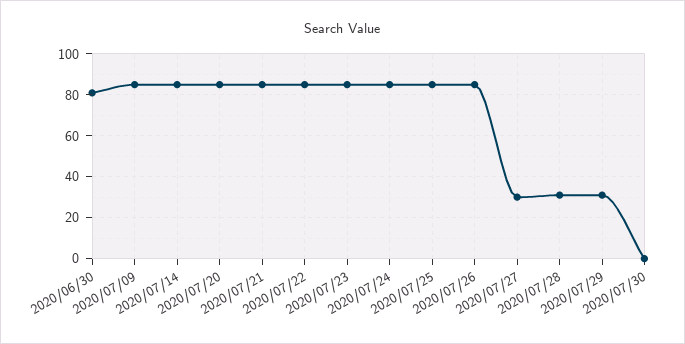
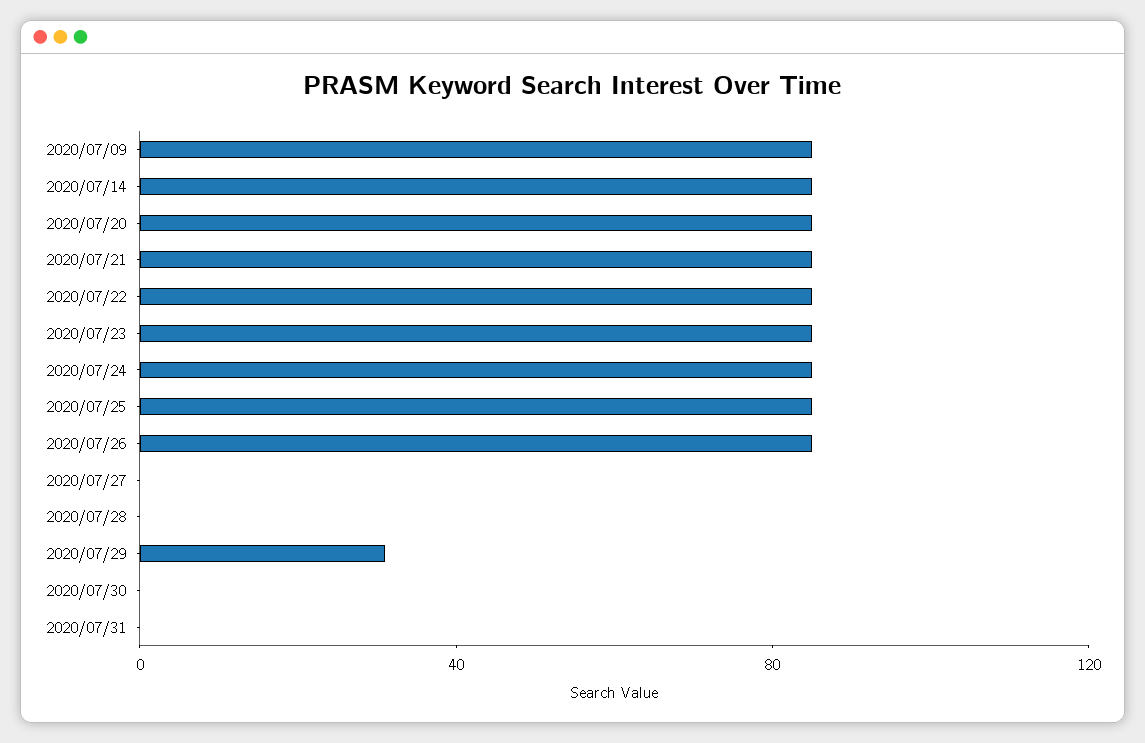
2020/06/30: 80 -> none
2020/07/27: 30 -> 0
2020/07/28: 30 -> 0
2020/07/31: none -> 0

